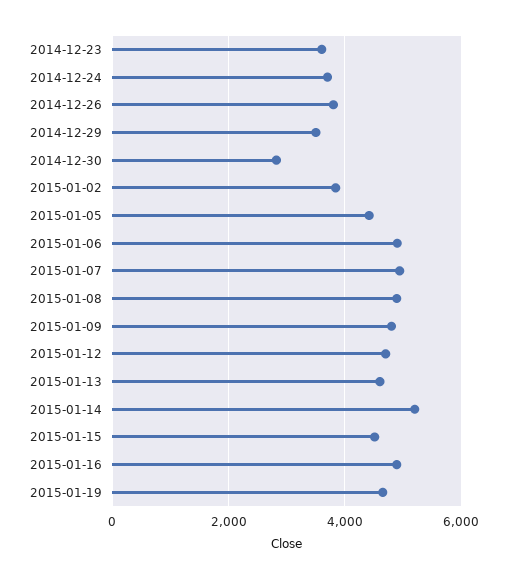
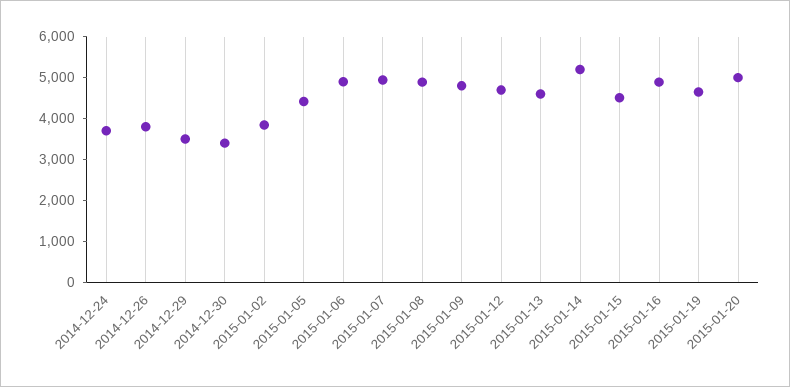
2014-12-23: 3600 -> none
2014-12-30: 2800 -> 3400
2015-01-20: none -> 5000

